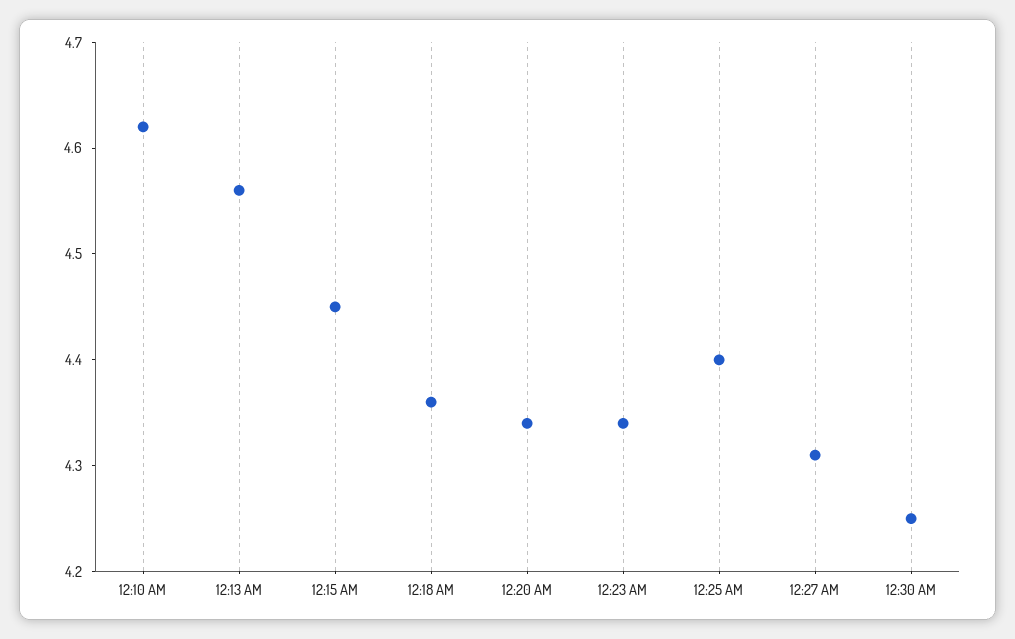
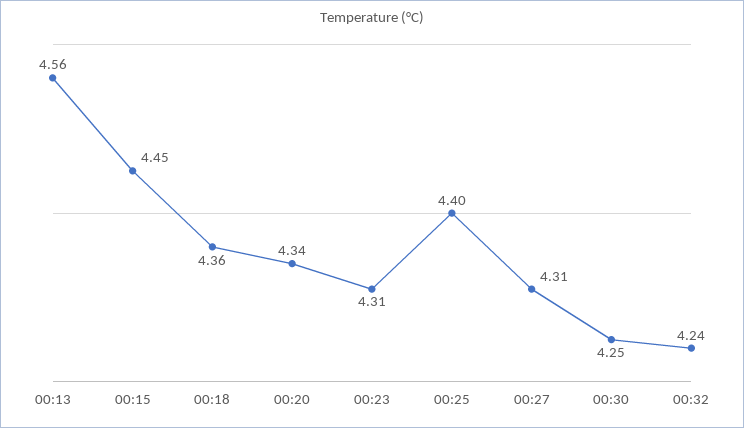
12:10 AM: 4.62 -> none
12:23 AM: 4.34 -> 4.31
00:32: none -> 4.24

